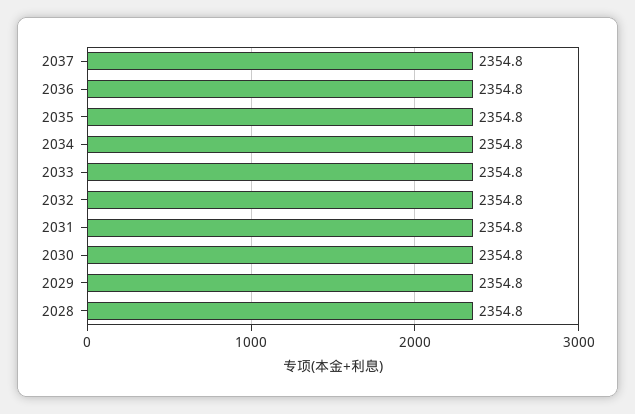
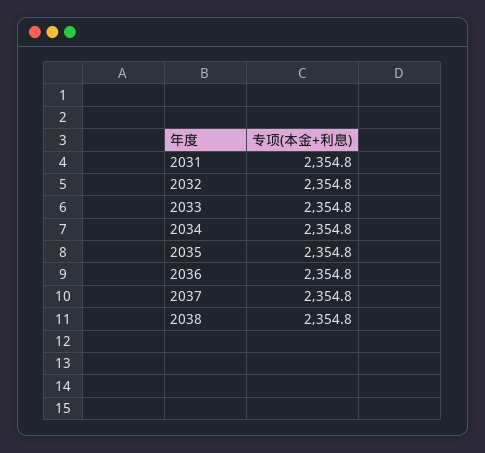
2030: 2354.8 -> none
2029: 2354.8 -> none
2028: 2354.8 -> none
2038: none -> 2354.8

